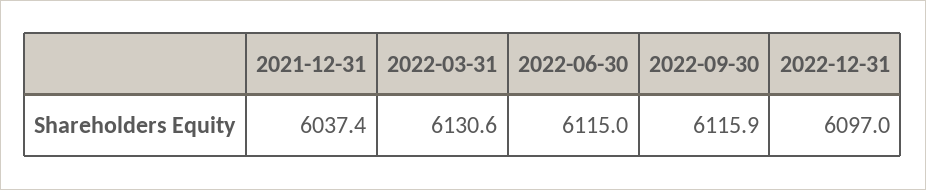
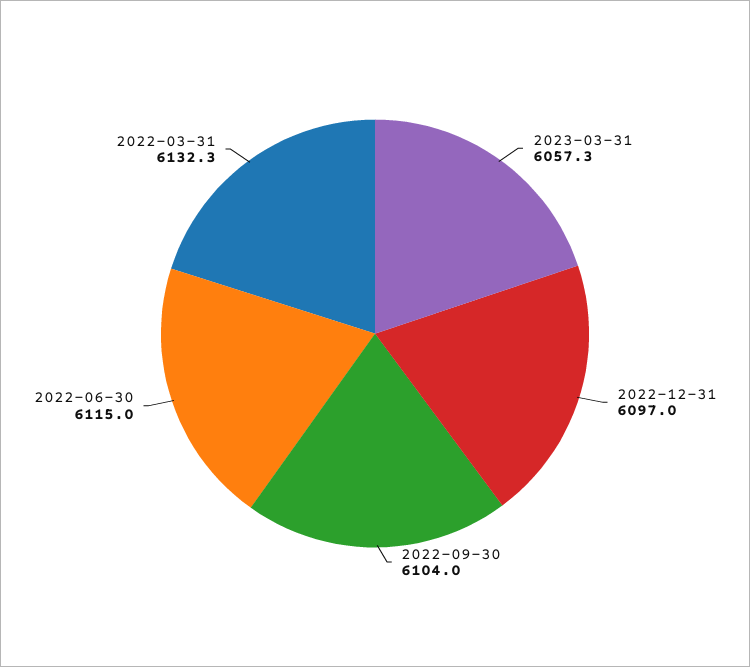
2021-12-31: 6037.4 -> none
2022-03-31: 6130.6 -> 6132.3
2022-09-30: 6115.9 -> 6104
2023-03-31: none -> 6057.3

